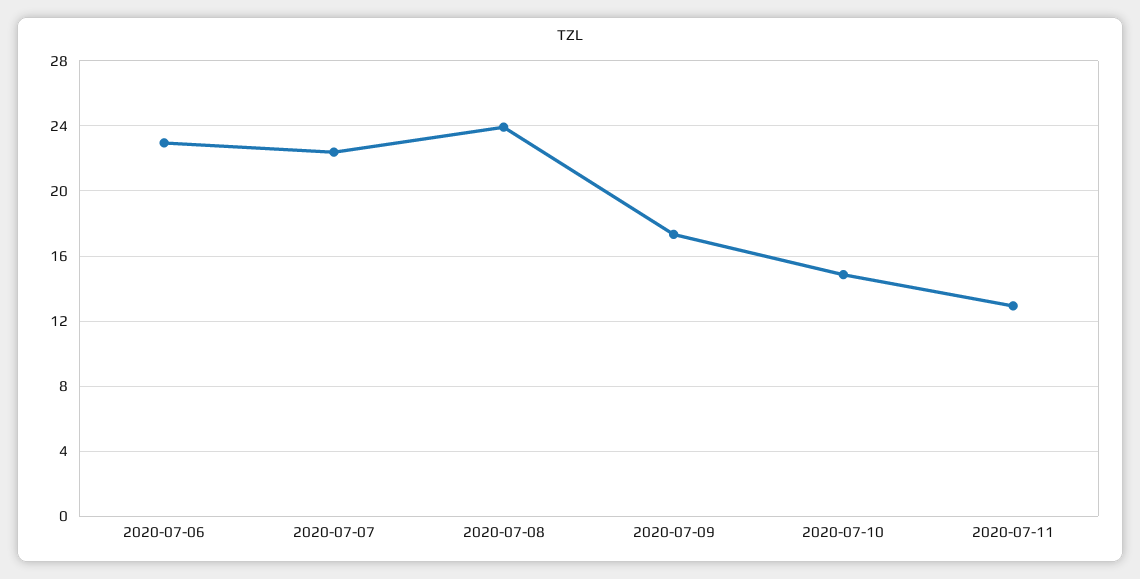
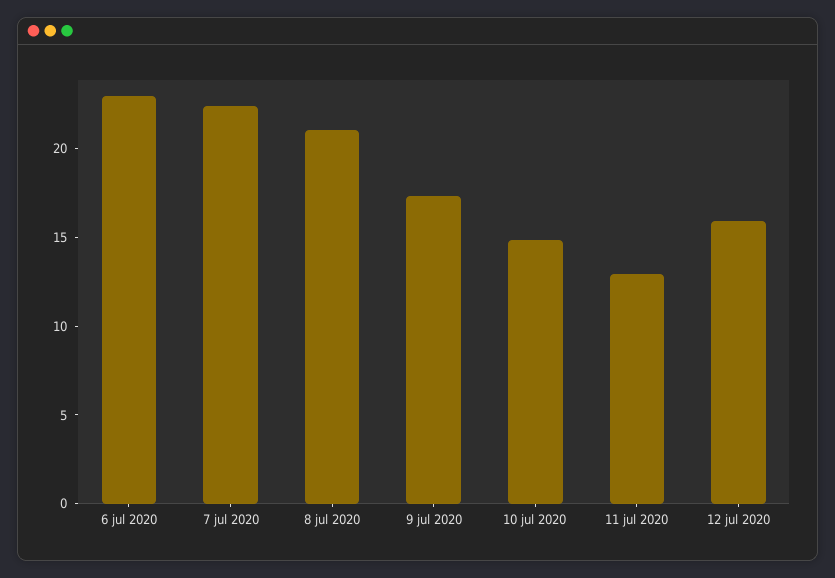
2020-07-08: 24 -> 21
12 jul 2020: none -> 16

